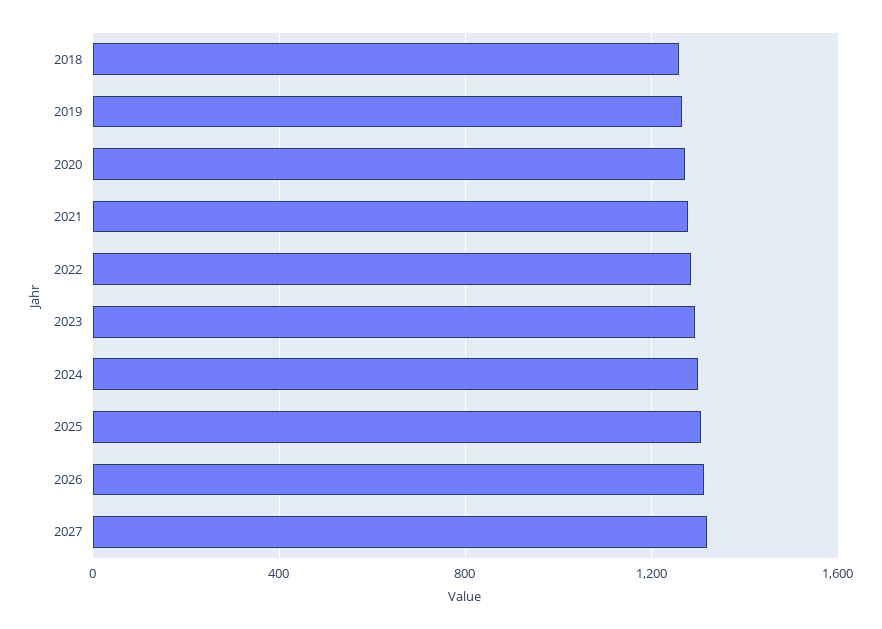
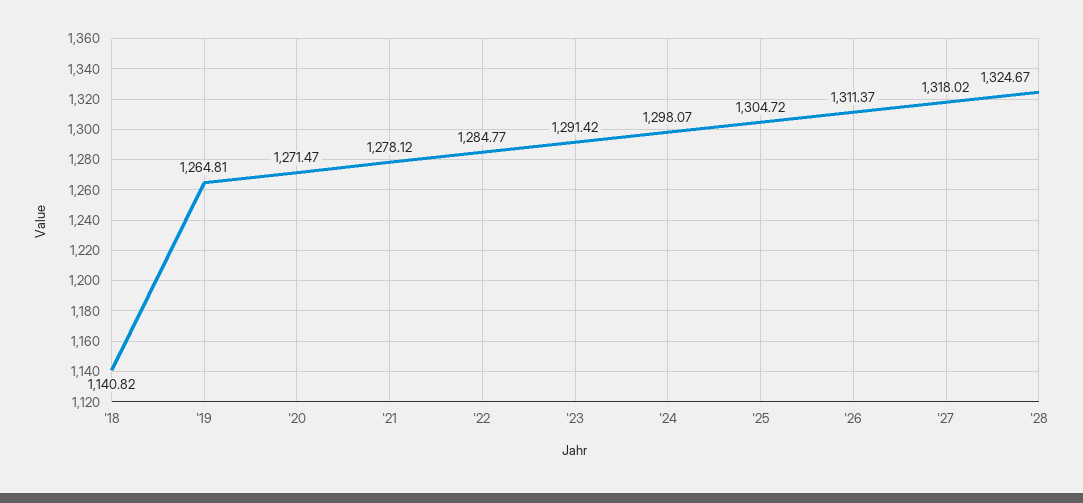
2018: 1250 -> 1140.82
'28: none -> 1324.67

